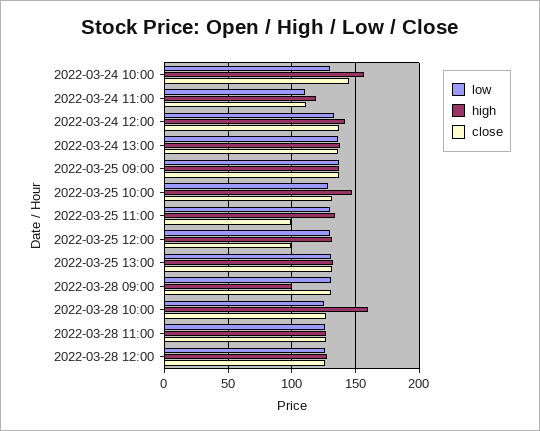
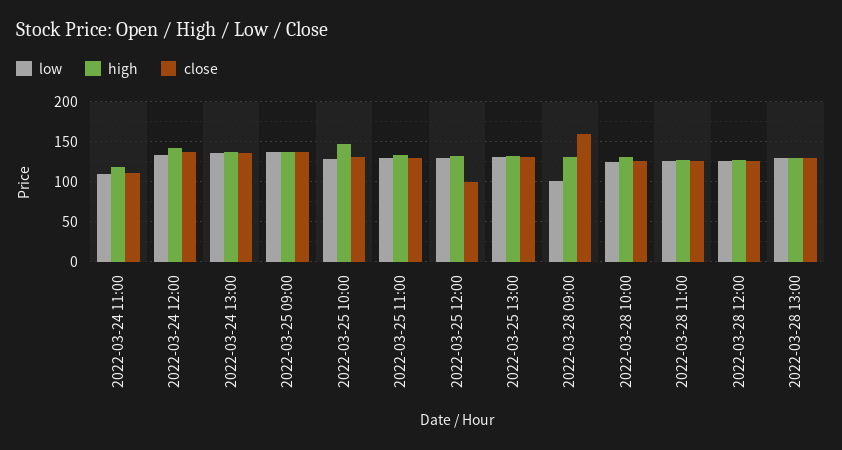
low, 2022-03-24 10:00: 130 -> none
high, 2022-03-24 10:00: 155 -> none
close, 2022-03-24 10:00: 145 -> none
close, 2022-03-25 11:00: 100 -> 130
low, 2022-03-28 09:00: 130 -> 100
high, 2022-03-28 09:00: 100 -> 130
close, 2022-03-28 09:00: 130 -> 160
high, 2022-03-28 10:00: 160 -> 130
low, 2022-03-28 13:00: none -> 130
high, 2022-03-28 13:00: none -> 130
close, 2022-03-28 13:00: none -> 130

